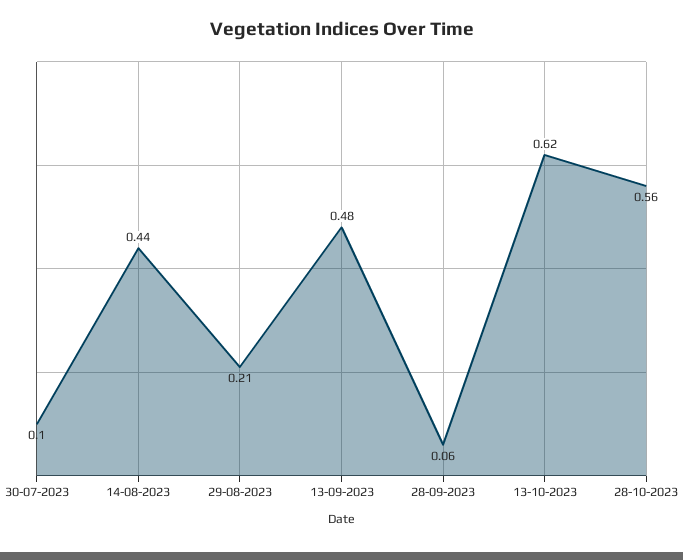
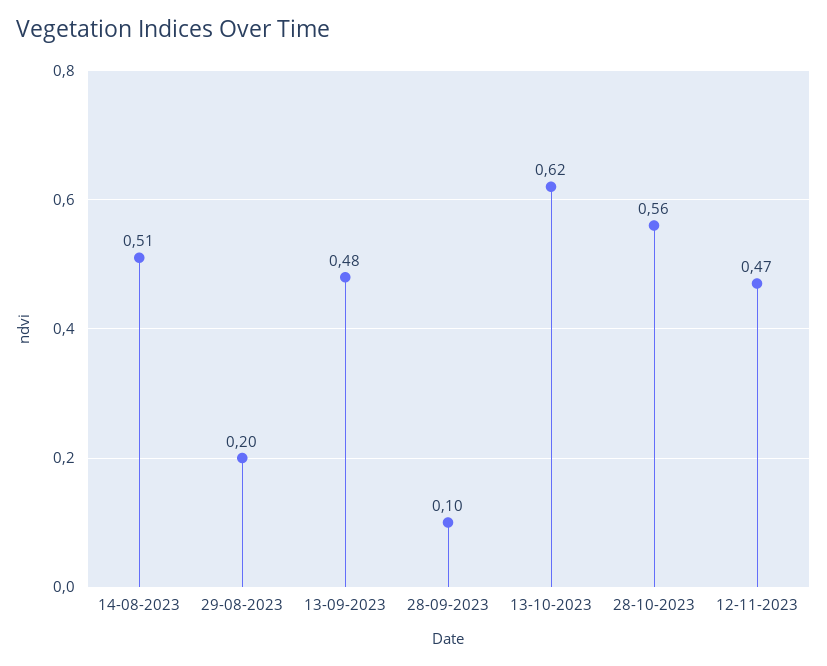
30-07-2023: 0.1 -> none
14-08-2023: 0.44 -> 0.51
29-08-2023: 0.21 -> 0.2
28-09-2023: 0.06 -> 0.1
12-11-2023: none -> 0.47

